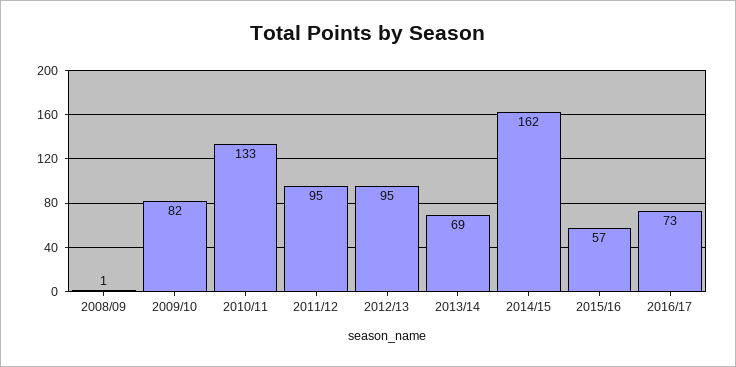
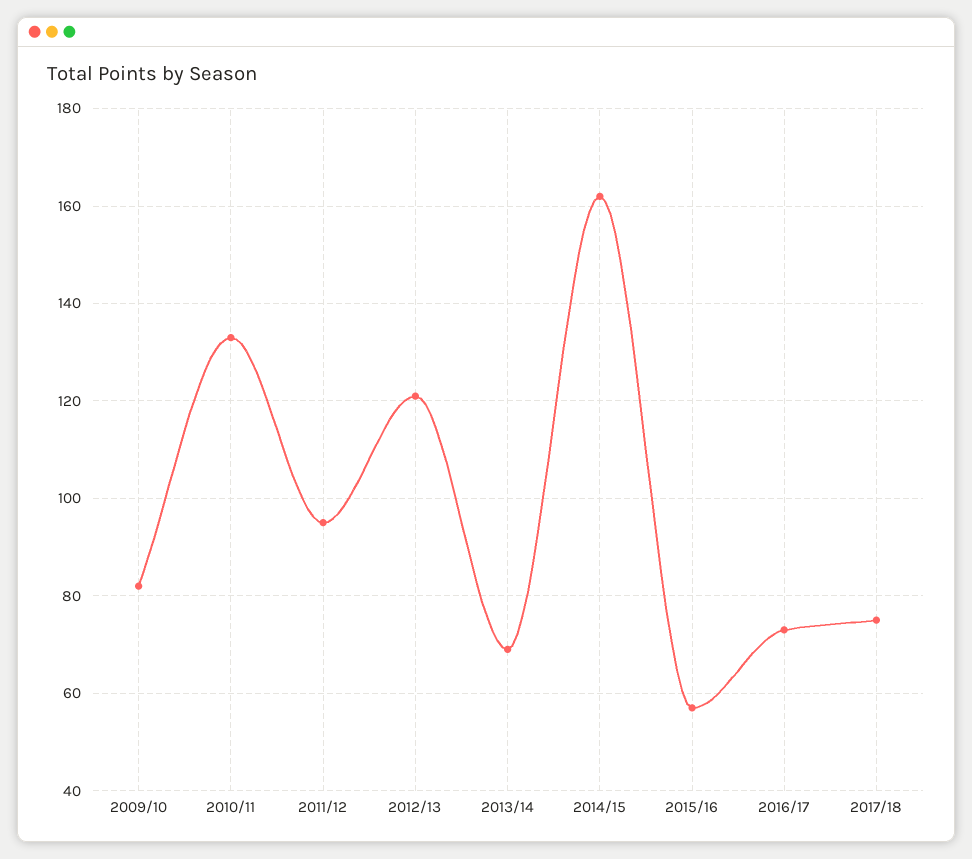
2008/09: 1 -> none
2012/13: 95 -> 120
2017/18: none -> 75

